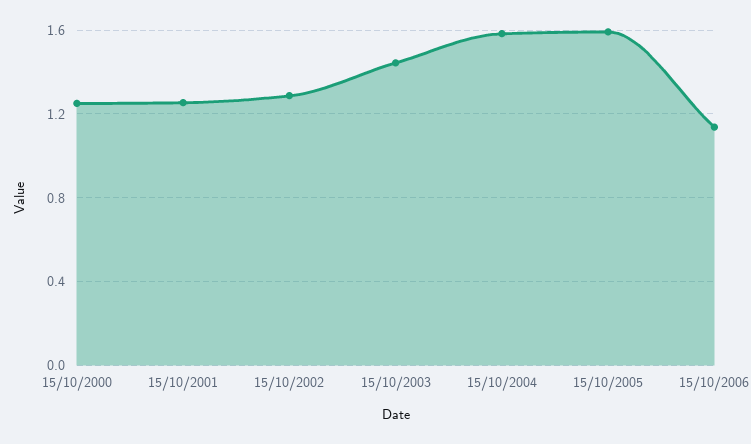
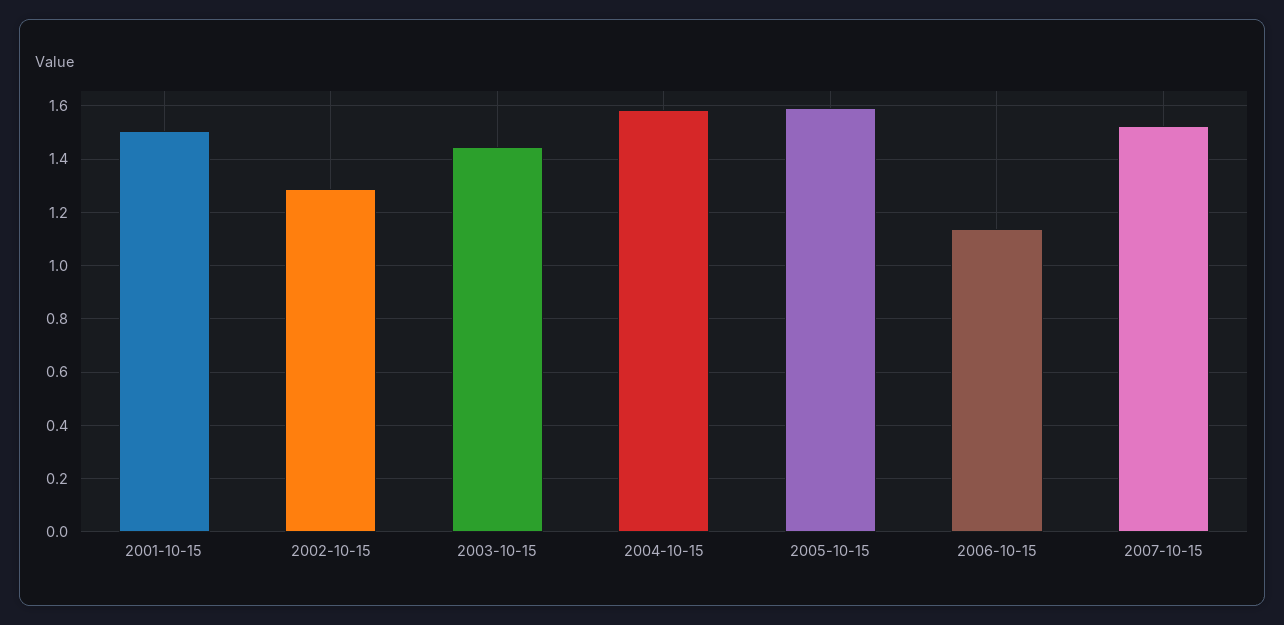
15/10/2000: 1.25 -> none
15/10/2001: 1.25 -> 1.5
2007-10-15: none -> 1.525

